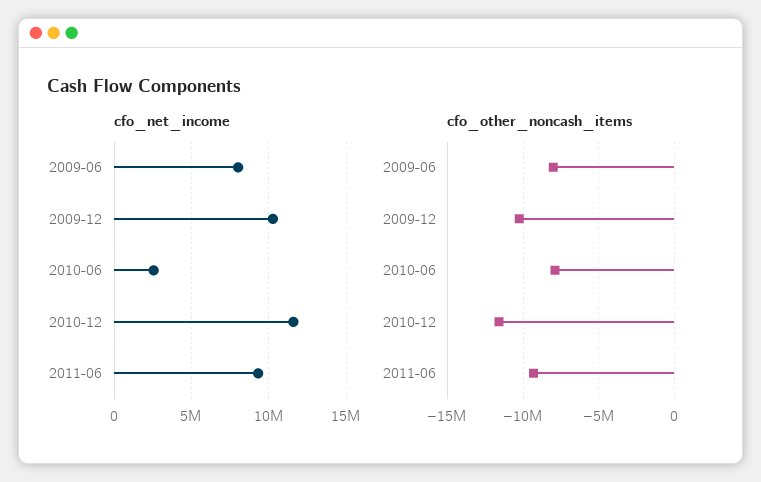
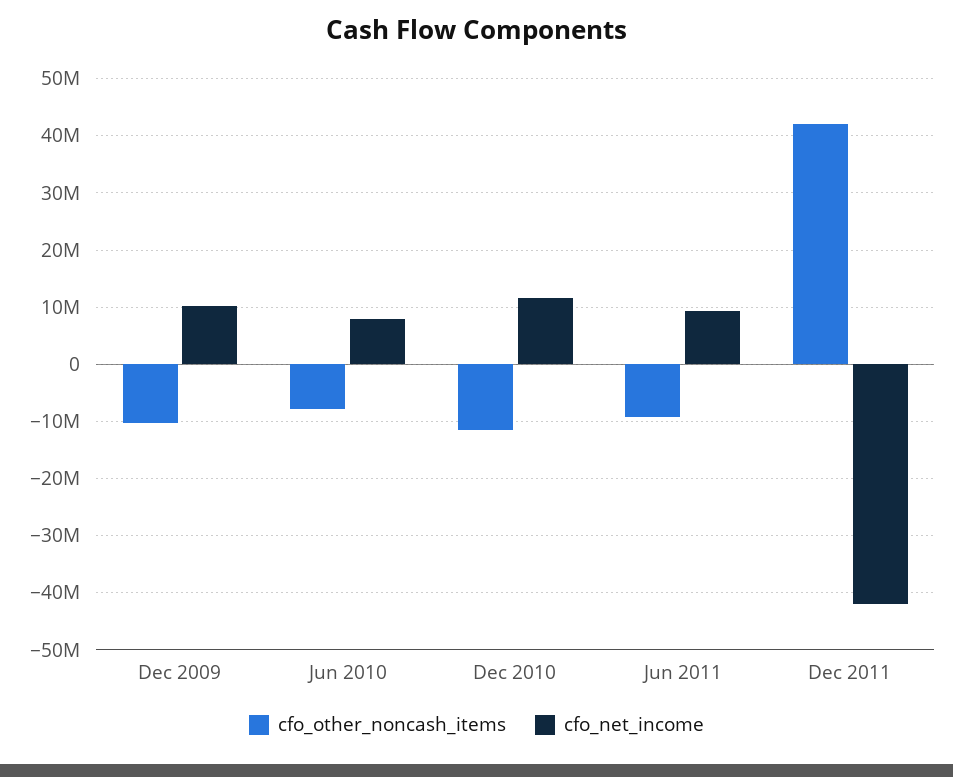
cfo_net_income, 2009-06: 8000000 -> none
cfo_net_income, 2010-06: 2500000 -> 8000000
cfo_other_noncash_items, 2009-06: -8000000 -> none
cfo_other_noncash_items, Dec 2011: none -> 42000000
cfo_net_income, Dec 2011: none -> -42000000

